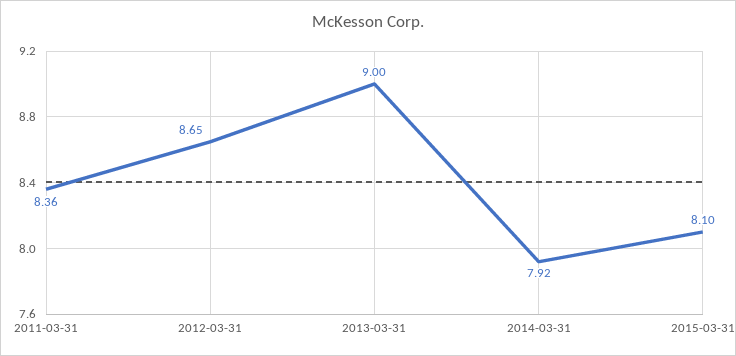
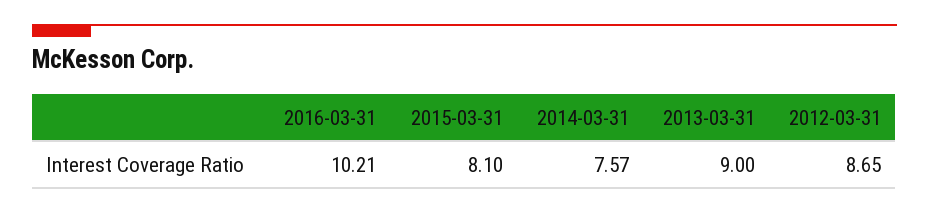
2011-03-31: 8.36 -> none
2014-03-31: 7.92 -> 7.57
2016-03-31: none -> 10.21

